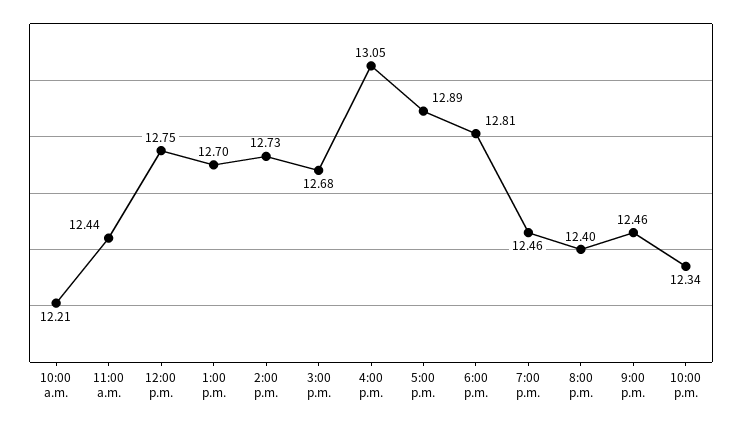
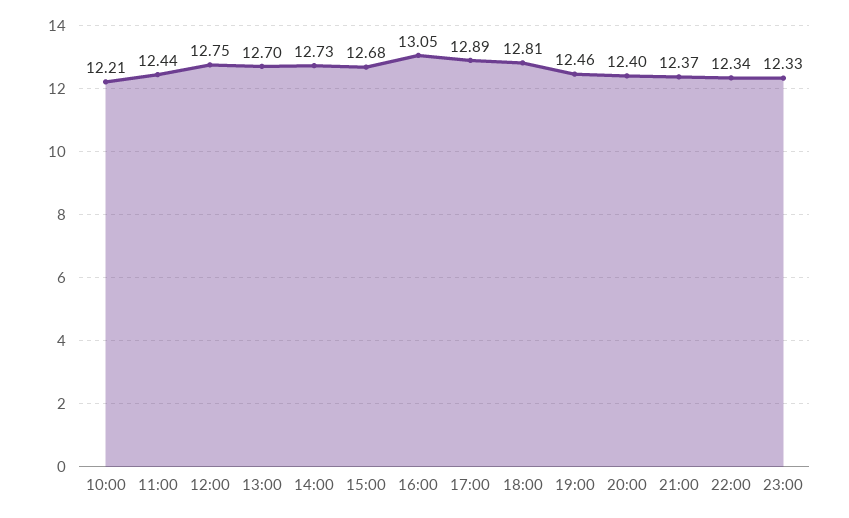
9:00 p.m.: 12.46 -> 12.37
23:00: none -> 12.33

